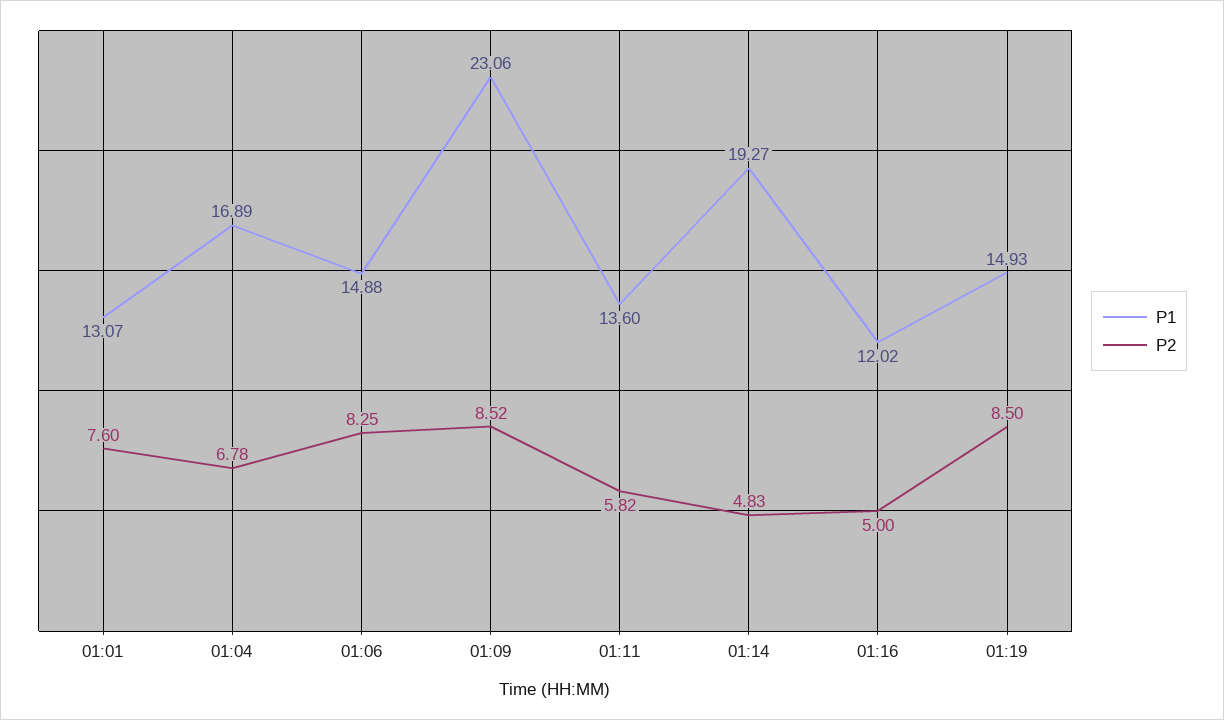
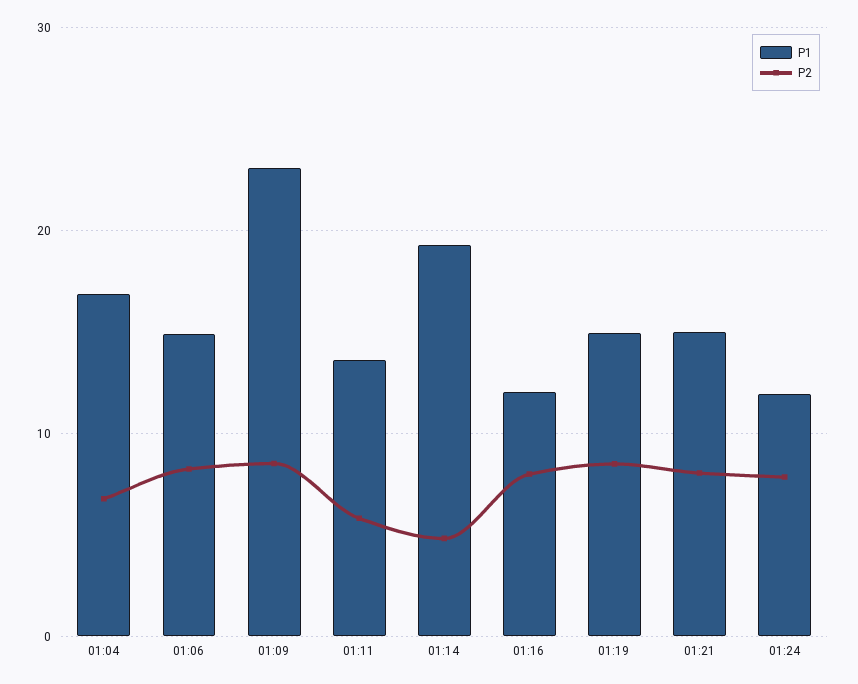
P1, 01:01: 13.07 -> none
P2, 01:01: 7.6 -> none
P2, 01:16: 5 -> 8
P1, 01:21: none -> 15
P2, 01:21: none -> 8
P1, 01:24: none -> 12
P2, 01:24: none -> 8

